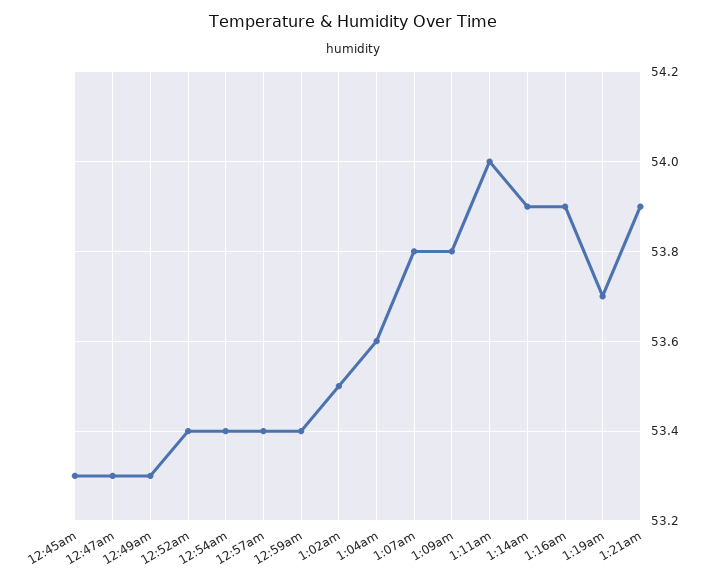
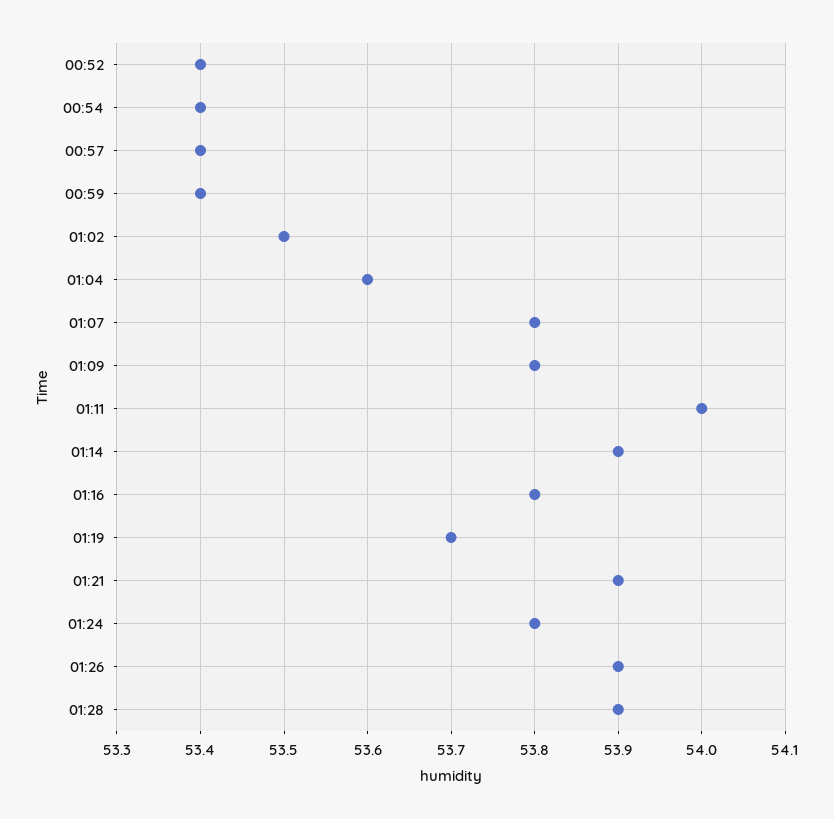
12:45am: 53.3 -> none
12:47am: 53.3 -> none
12:49am: 53.3 -> none
1:16am: 53.9 -> 53.8
01:24: none -> 53.8
01:26: none -> 53.9
01:28: none -> 53.9

